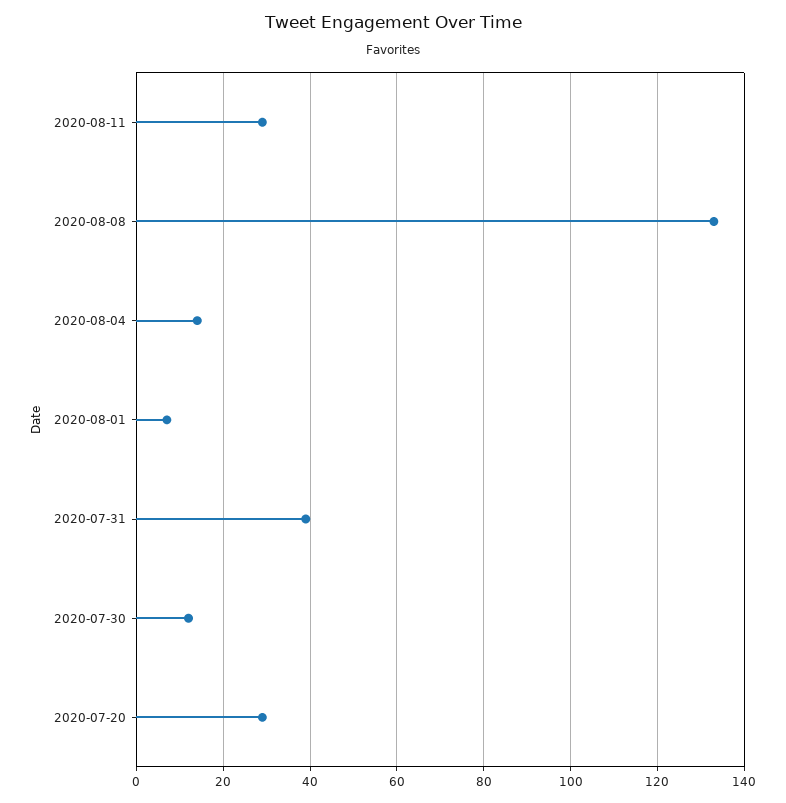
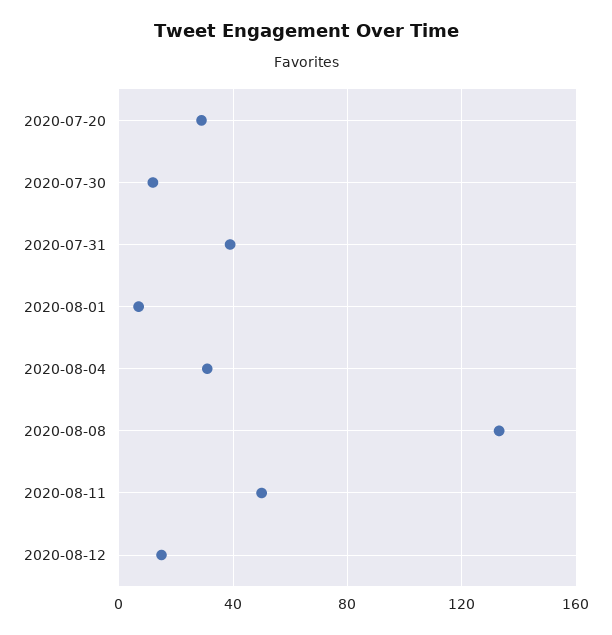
2020-08-11: 30 -> 50
2020-08-04: 15 -> 30
2020-08-12: none -> 15

